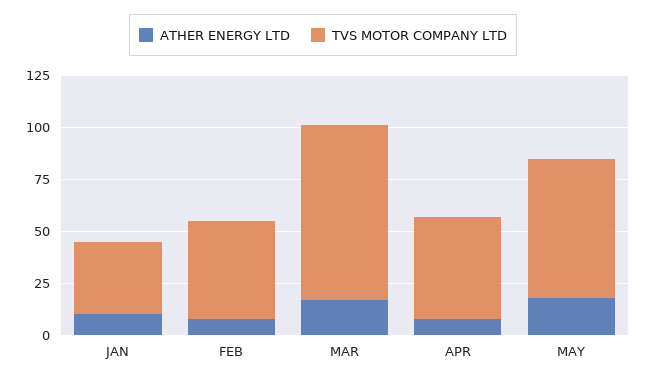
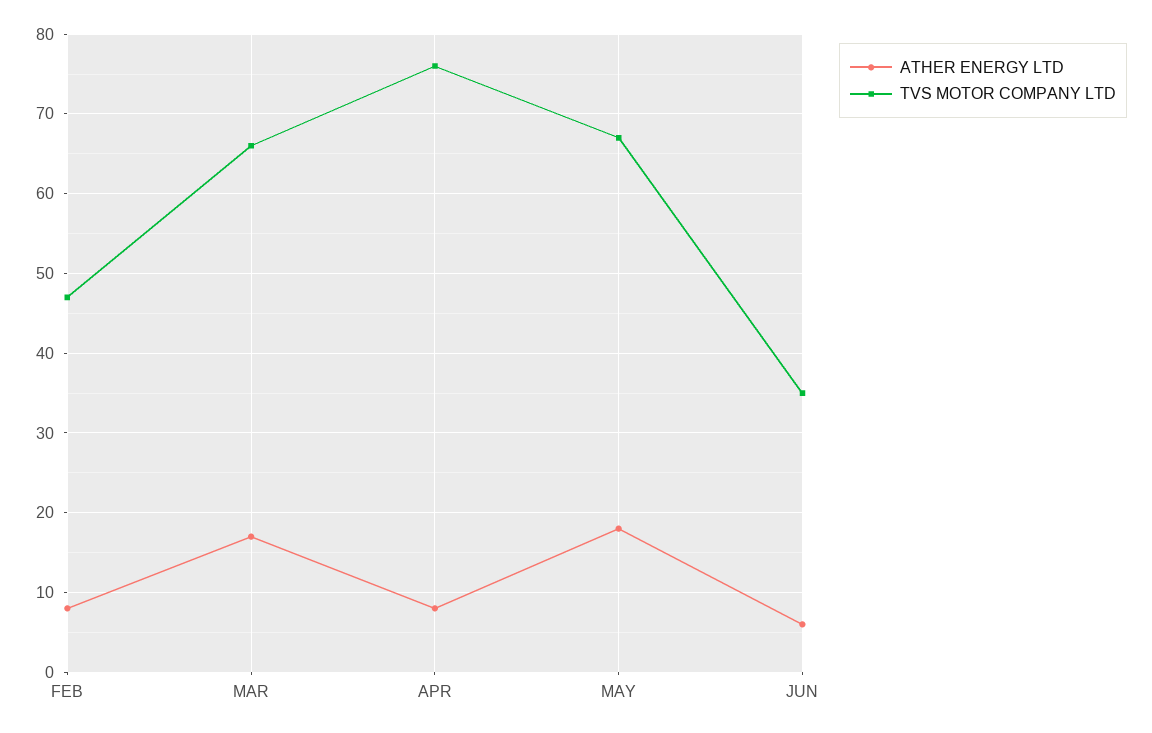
ATHER ENERGY LTD, JAN: 10 -> none
TVS MOTOR COMPANY LTD, JAN: 35 -> none
TVS MOTOR COMPANY LTD, MAR: 85 -> 66
TVS MOTOR COMPANY LTD, APR: 50 -> 76
ATHER ENERGY LTD, JUN: none -> 6
TVS MOTOR COMPANY LTD, JUN: none -> 35

